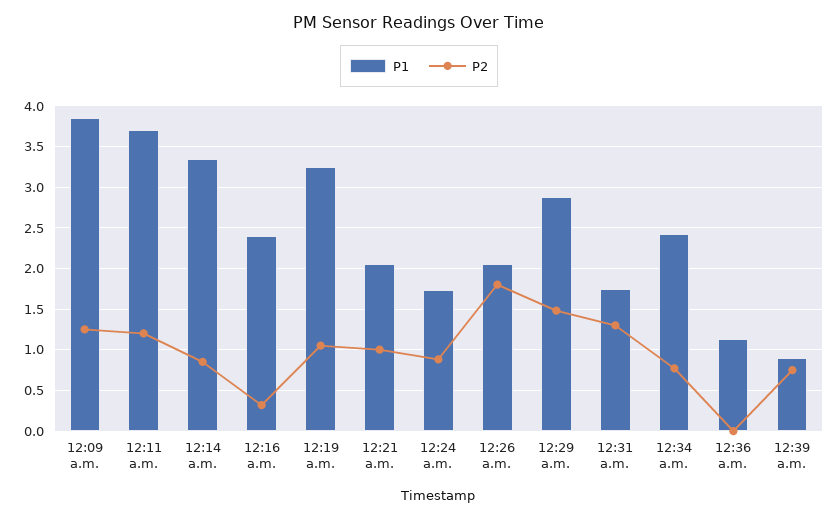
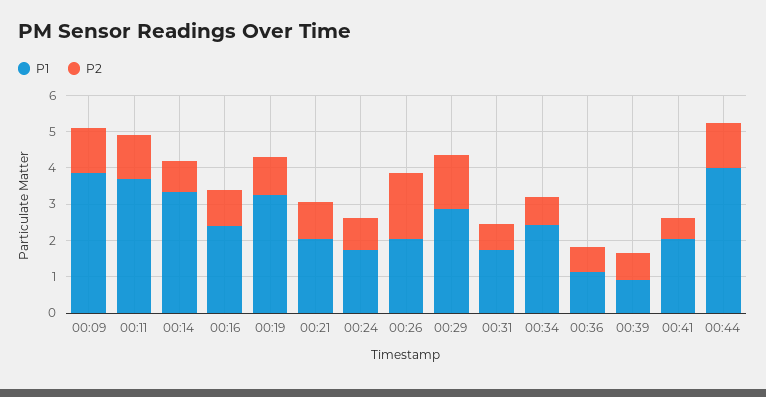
P2, 12:16 a.m.: 0.3 -> 1
P2, 12:31 a.m.: 1.3 -> 0.75
P2, 12:36 a.m.: 0 -> 0.75
P1, 00:41: none -> 2
P2, 00:41: none -> 0.5
P1, 00:44: none -> 4
P2, 00:44: none -> 1.25

